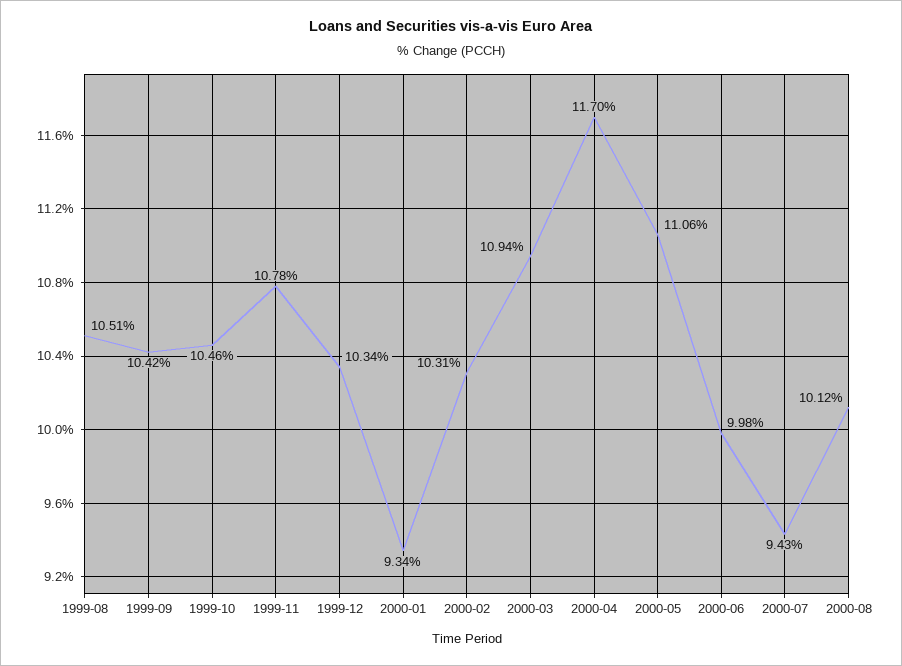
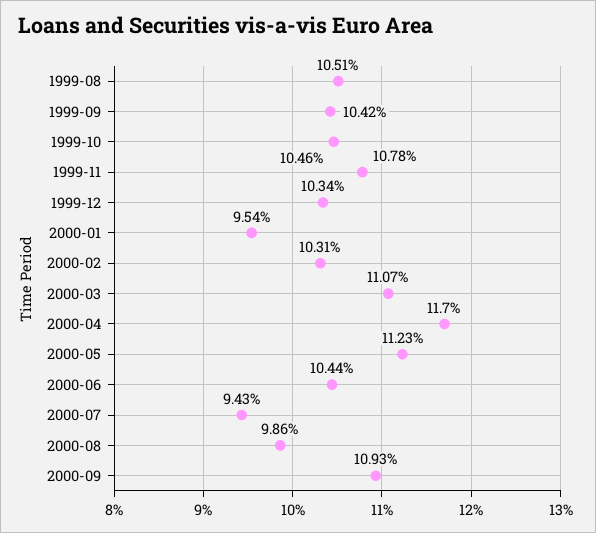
2000-01: 9.34 -> 9.54
2000-03: 10.94 -> 11.07
2000-05: 11.06 -> 11.23
2000-06: 9.98 -> 10.44
2000-08: 10.12 -> 9.86
2000-09: none -> 10.93

